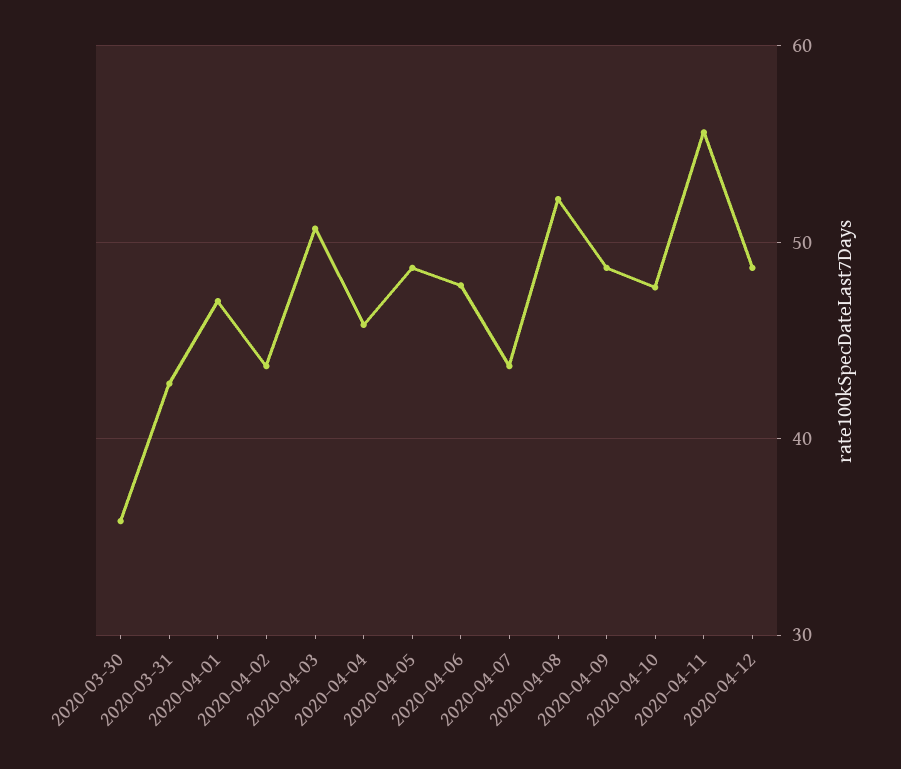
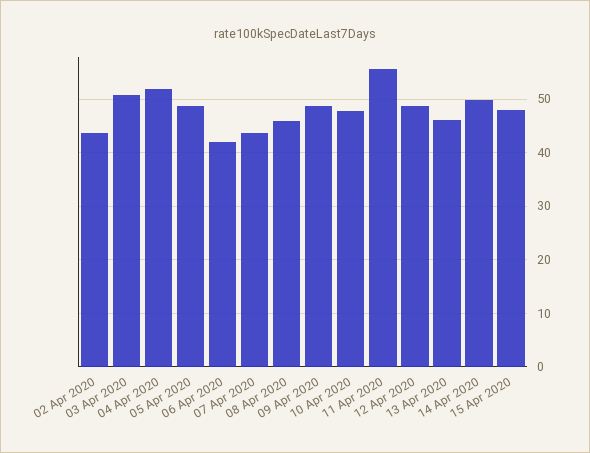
2020-03-30: 36 -> none
2020-03-31: 43 -> none
2020-04-01: 47 -> none
2020-04-04: 46 -> 52
2020-04-06: 48 -> 42
2020-04-08: 52 -> 46
13 Apr 2020: none -> 46
14 Apr 2020: none -> 50
15 Apr 2020: none -> 48

